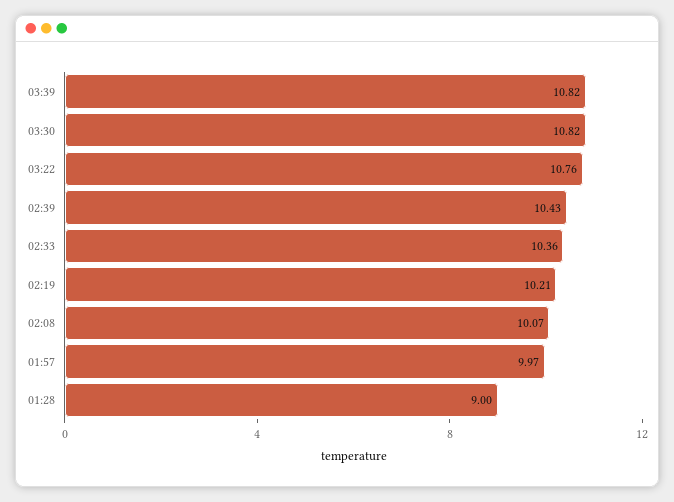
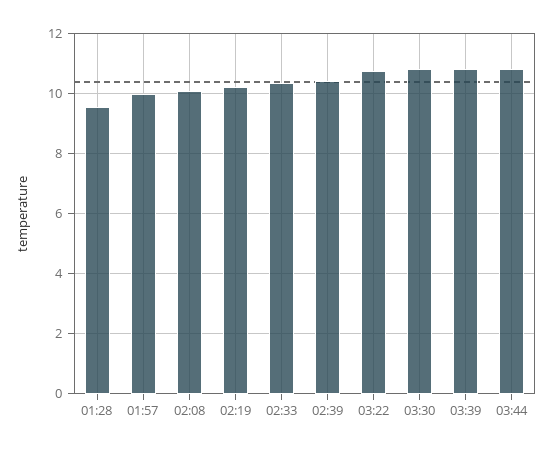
01:28: 9 -> 9.6
03:44: none -> 10.8

